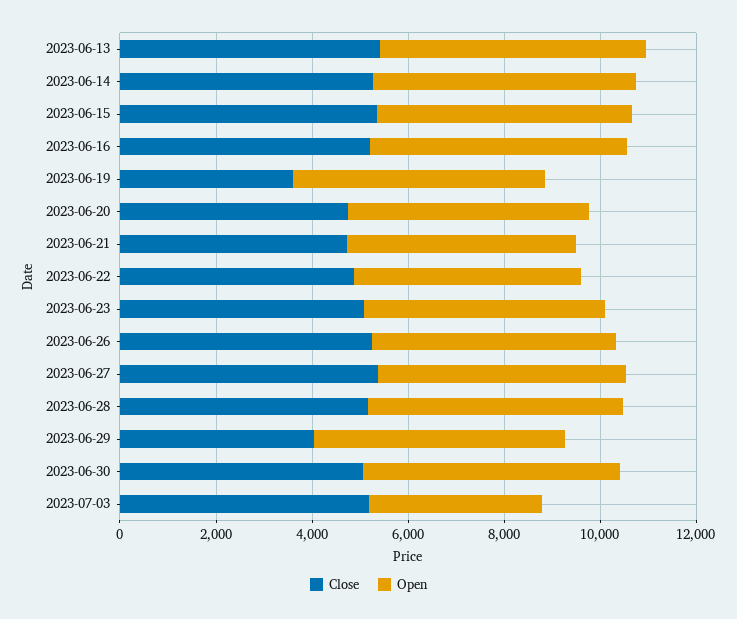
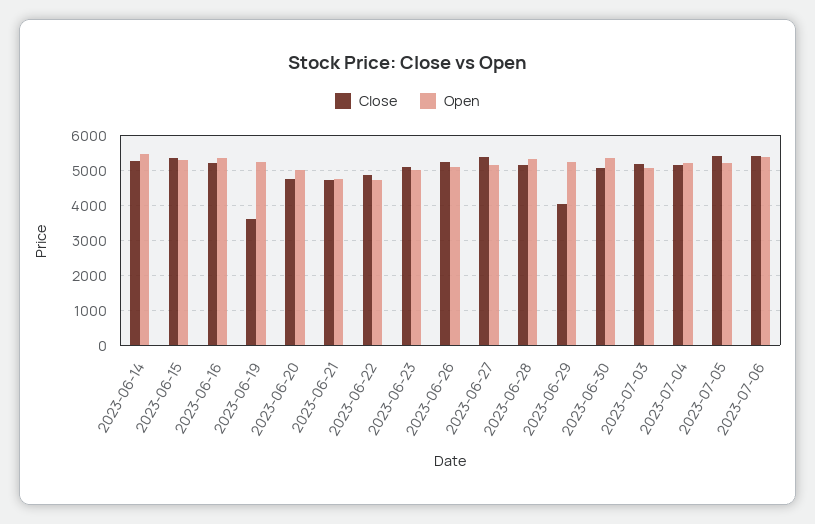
Close, 2023-06-13: 5500 -> none
Open, 2023-06-13: 5500 -> none
Open, 2023-07-03: 3500 -> 5000
Close, 2023-07-04: none -> 5200
Open, 2023-07-04: none -> 5200
Close, 2023-07-05: none -> 5400
Open, 2023-07-05: none -> 5200
Close, 2023-07-06: none -> 5400
Open, 2023-07-06: none -> 5400

